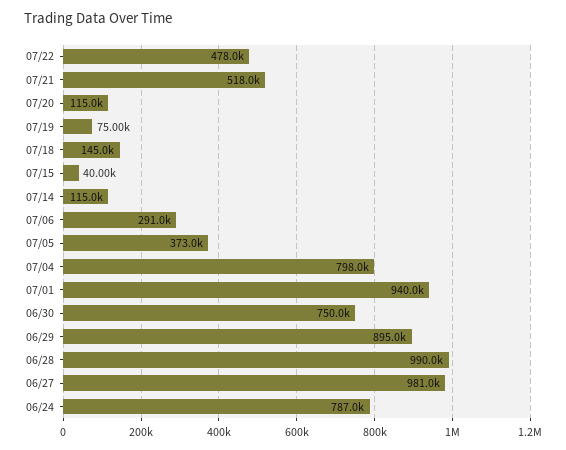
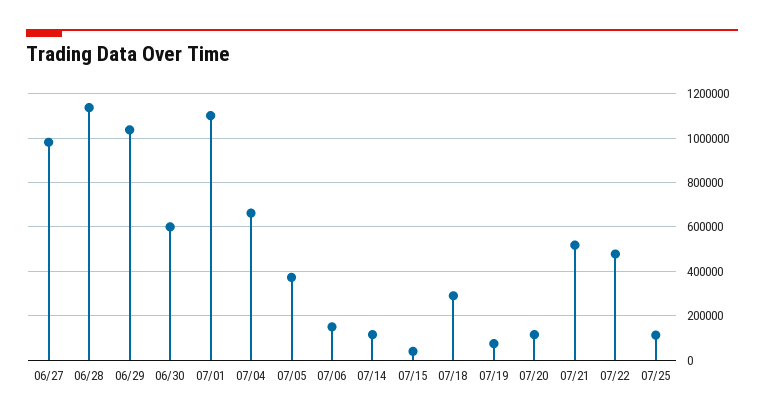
07/18: 145000 -> 300000
07/06: 291000 -> 150000
07/04: 798000 -> 650000
07/01: 940000 -> 1100000
06/30: 750000 -> 600000
06/29: 895000 -> 1050000
06/28: 990000 -> 1150000
06/24: 787000 -> none
07/25: none -> 100000

